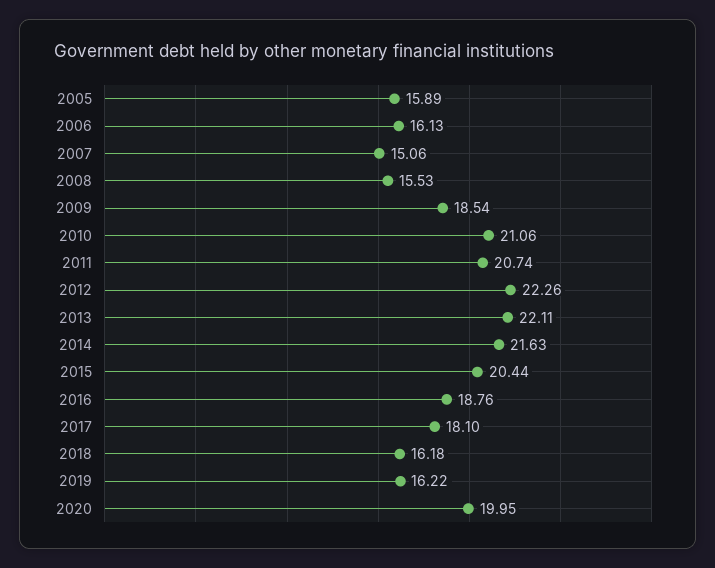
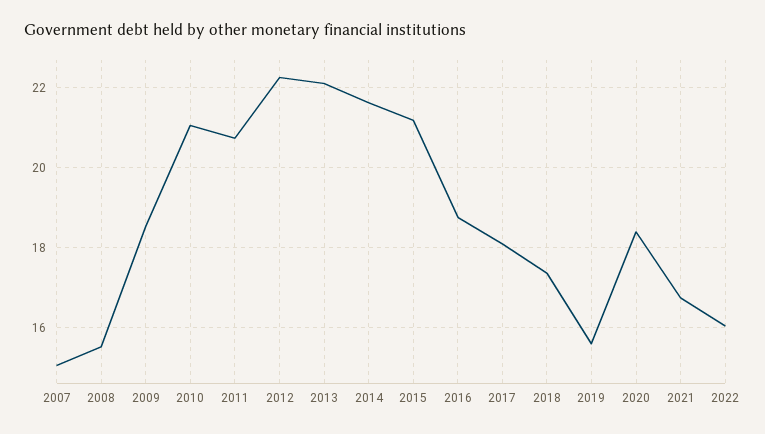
2005: 15.89 -> none
2006: 16.13 -> none
2015: 20.44 -> 21.2
2018: 16.18 -> 17.4
2019: 16.22 -> 15.6
2020: 19.95 -> 18.4
2021: none -> 16.8
2022: none -> 16

